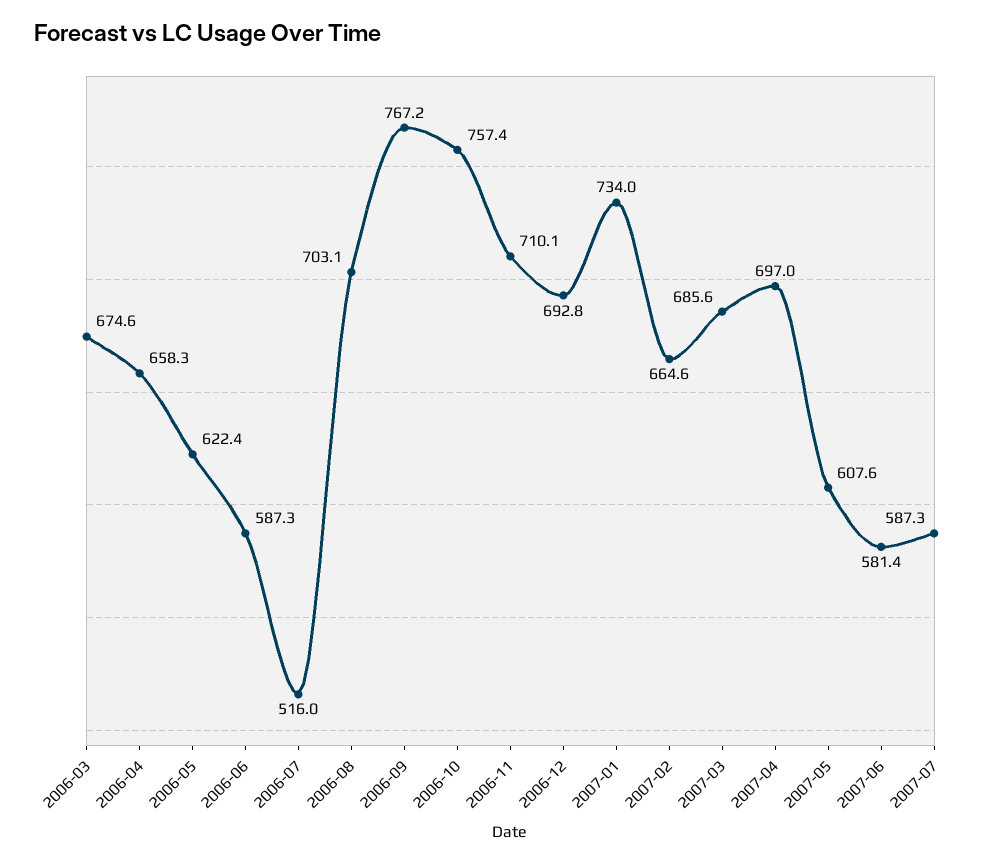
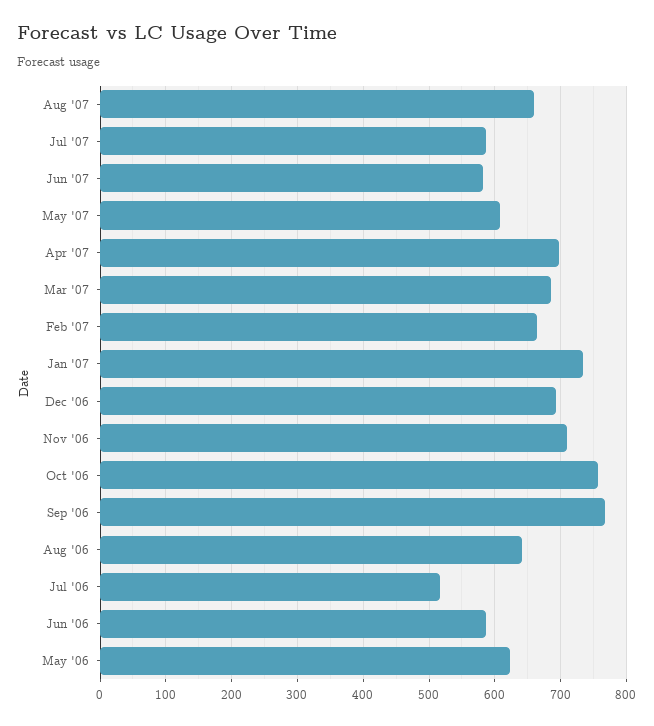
2006-03: 674.6 -> none
2006-04: 658.3 -> none
2006-08: 703.1 -> 640
Aug '07: none -> 660

